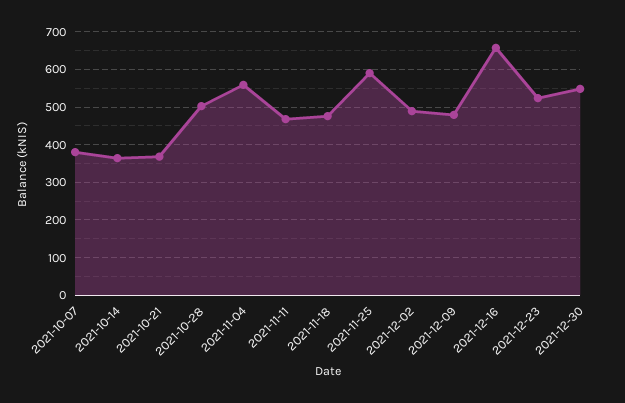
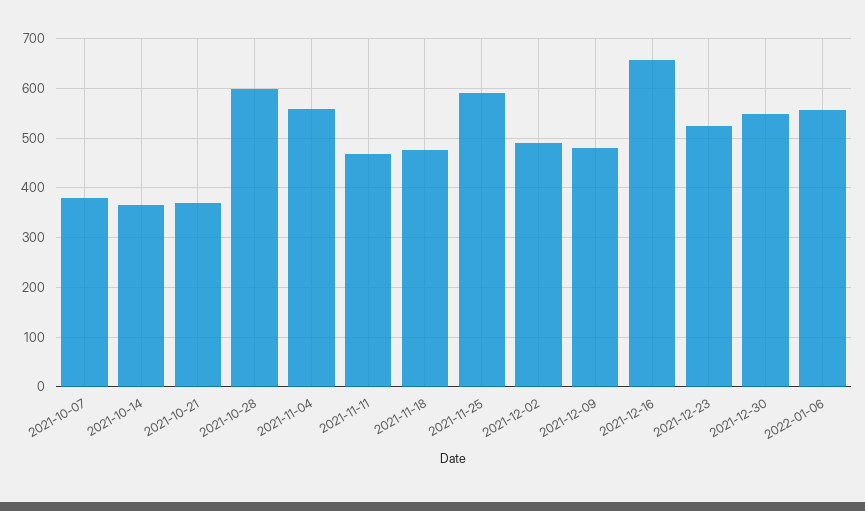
2021-10-28: 500 -> 600
2022-01-06: none -> 560

